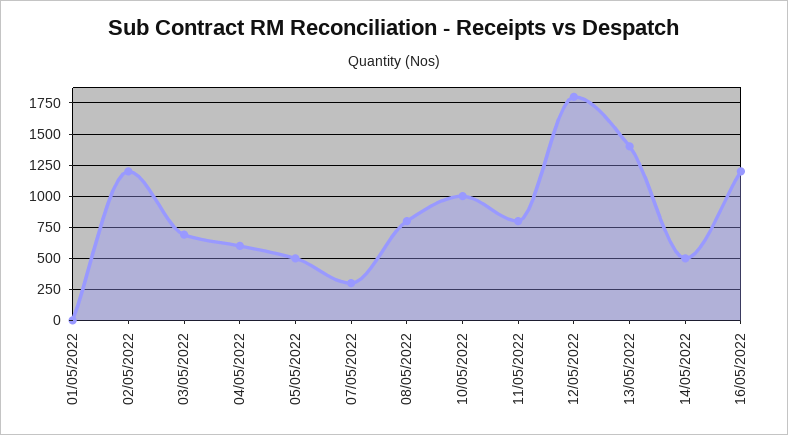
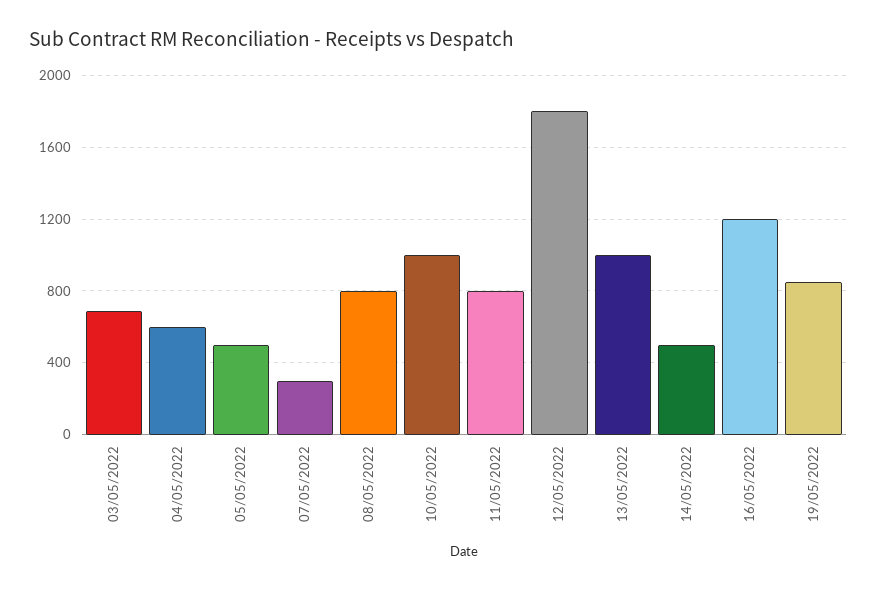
01/05/2022: 0 -> none
02/05/2022: 1200 -> none
13/05/2022: 1400 -> 1000
19/05/2022: none -> 850

